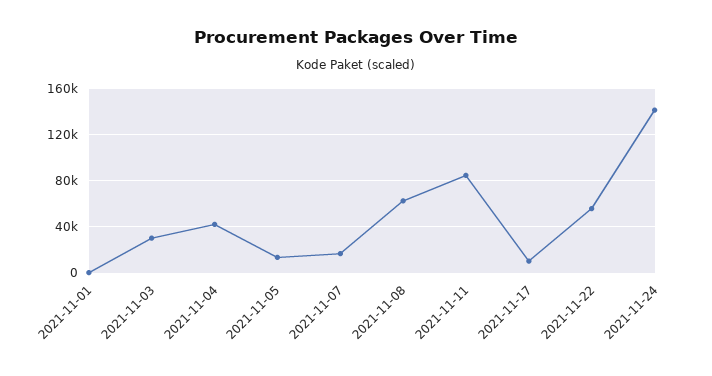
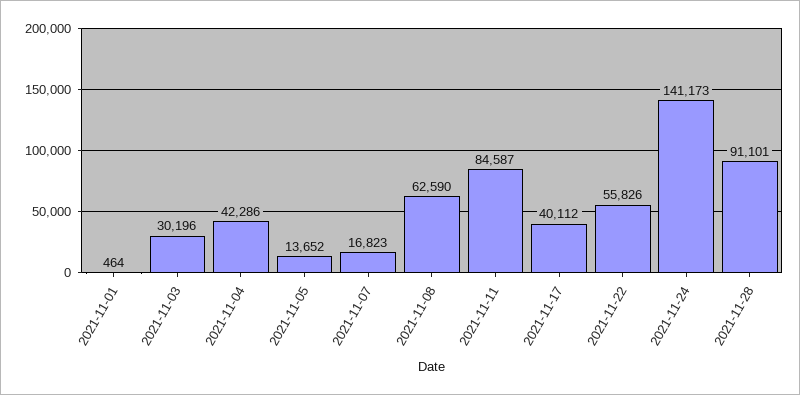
2021-11-17: 10000 -> 40112
2021-11-28: none -> 91101

